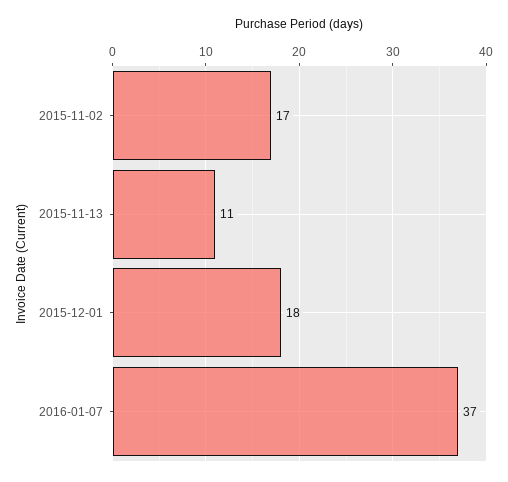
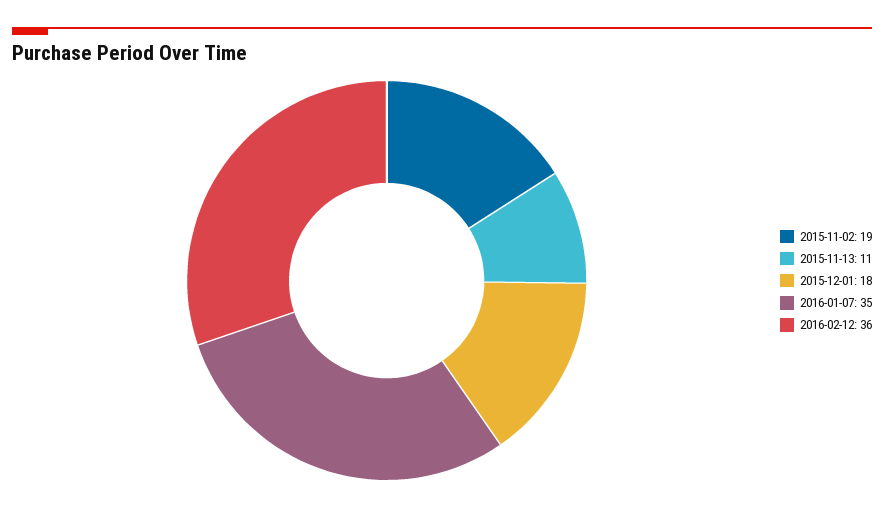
2015-11-02: 17 -> 19
2016-01-07: 37 -> 35
2016-02-12: none -> 36

